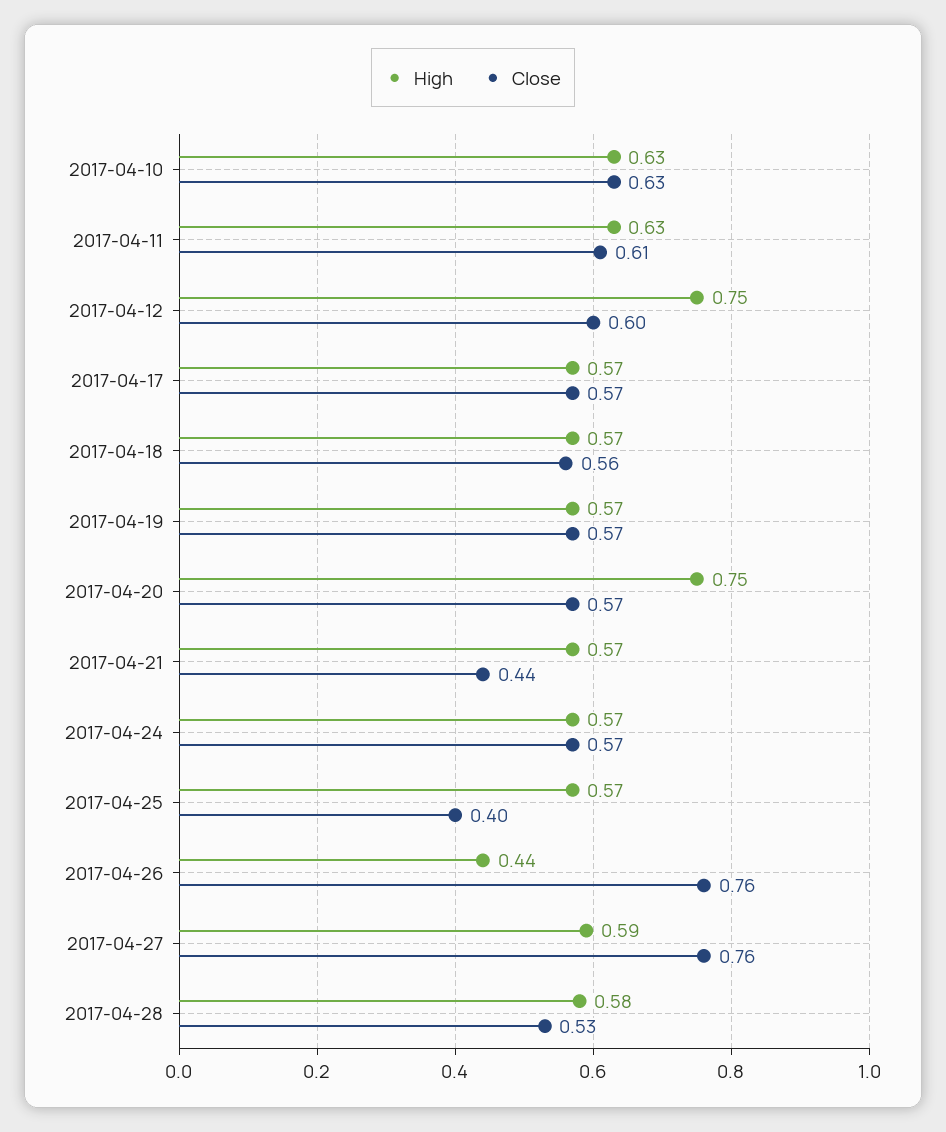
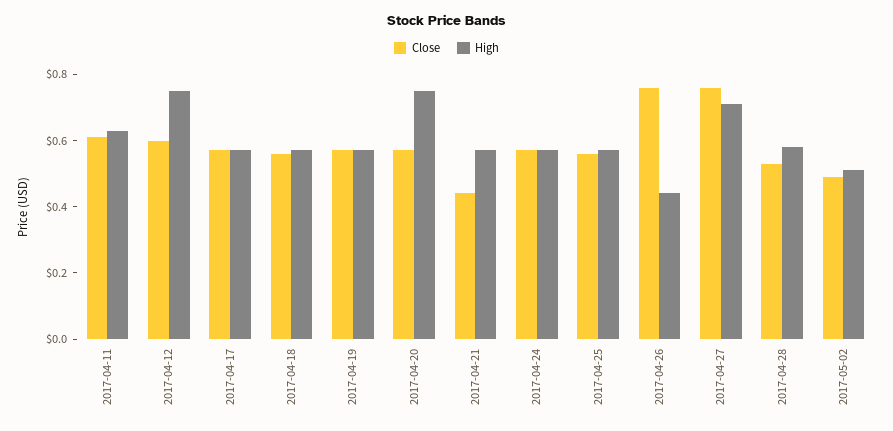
High, 2017-04-10: 0.63 -> none
Close, 2017-04-10: 0.63 -> none
Close, 2017-04-25: 0.4 -> 0.55
High, 2017-04-27: 0.59 -> 0.7
Close, 2017-05-02: none -> 0.5
High, 2017-05-02: none -> 0.5

